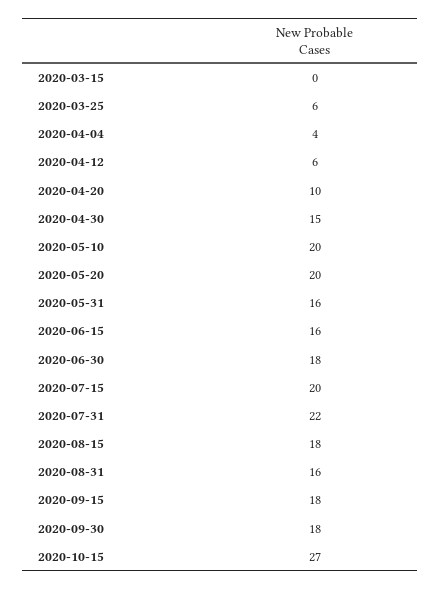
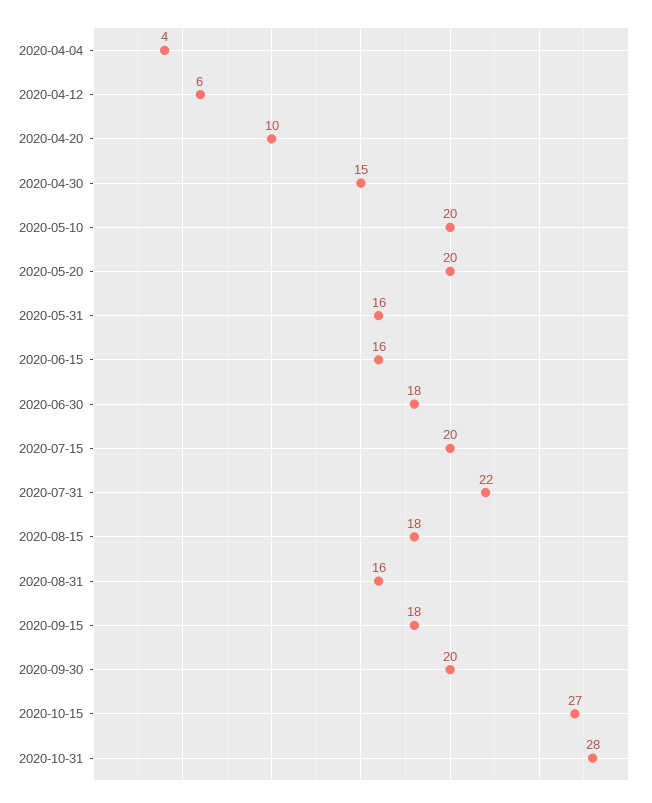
2020-03-15: 0 -> none
2020-03-25: 6 -> none
2020-09-30: 18 -> 20
2020-10-31: none -> 28

